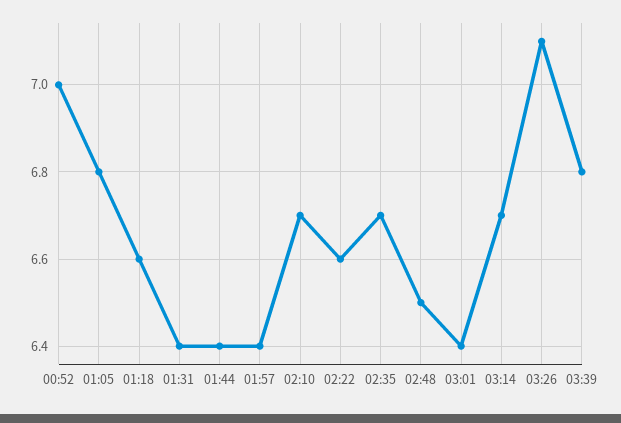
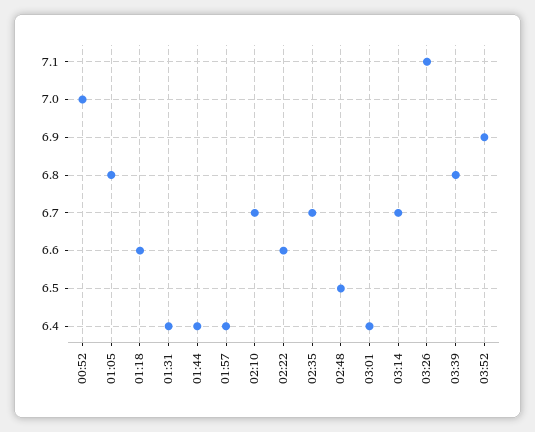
03:52: none -> 6.9

